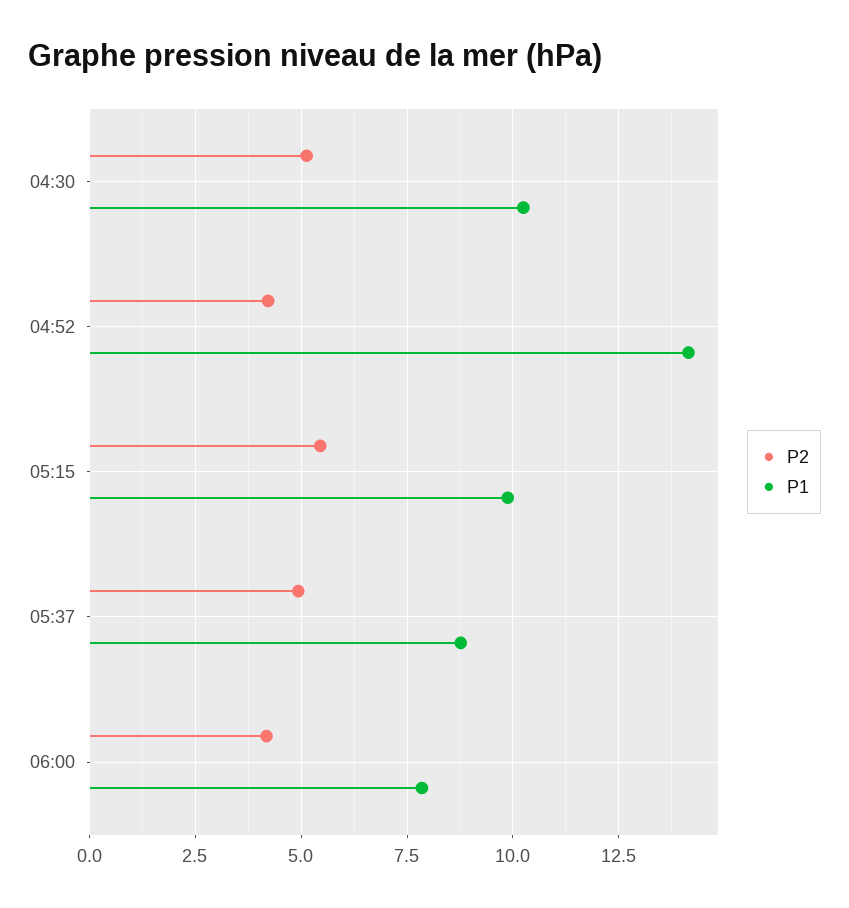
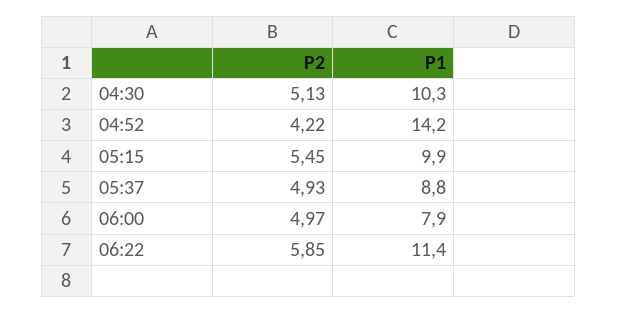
P2, 06:00: 4.25 -> 4.97
P2, 06:22: none -> 5.85
P1, 06:22: none -> 11.4

